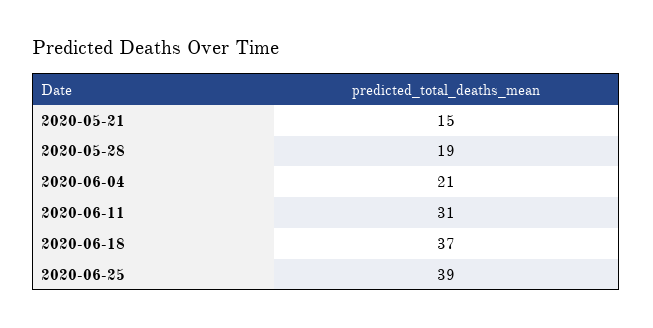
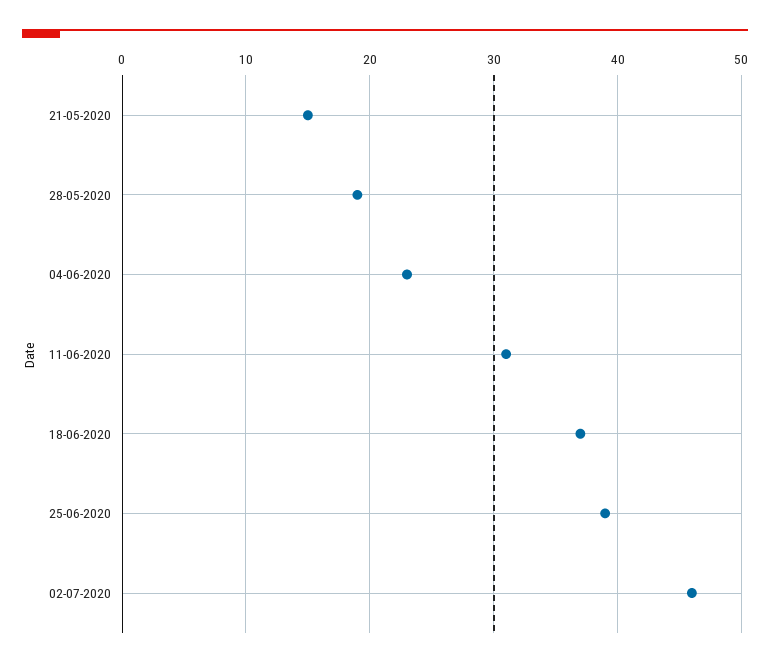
2020-06-04: 21 -> 23
02-07-2020: none -> 46

